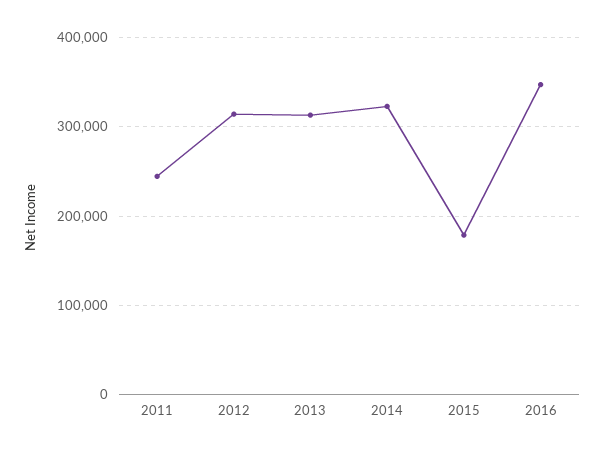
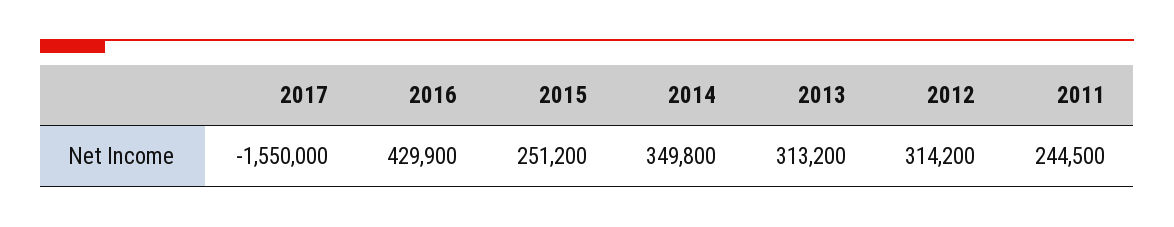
2014: 320000 -> 349800
2015: 180000 -> 251200
2016: 350000 -> 429900
2017: none -> -1550000

